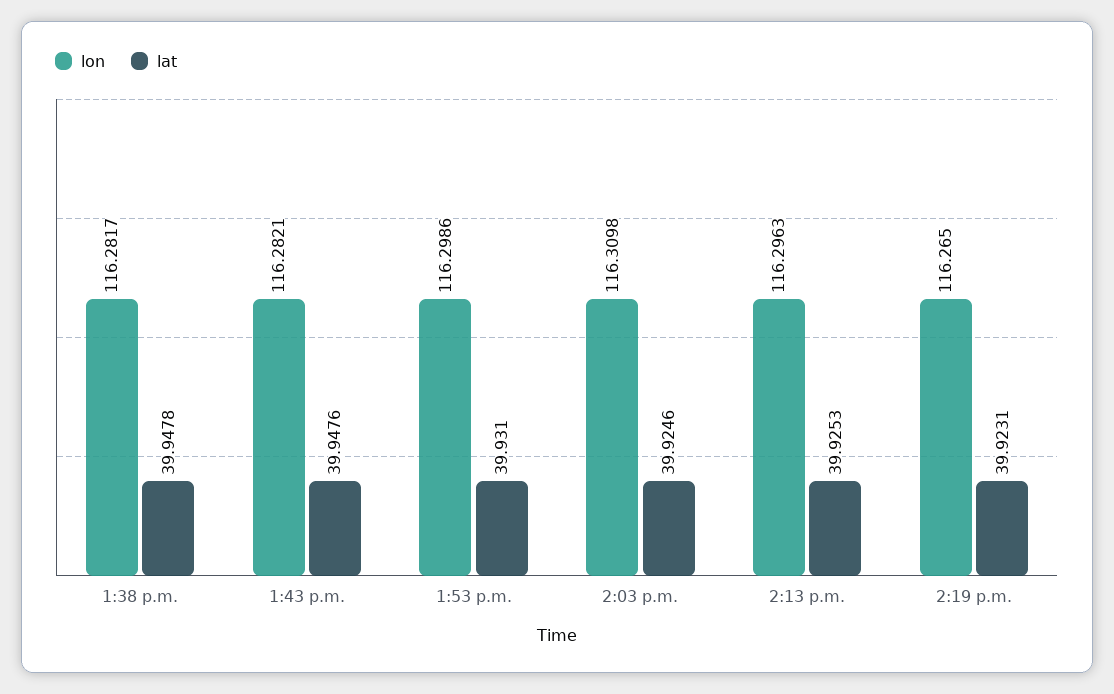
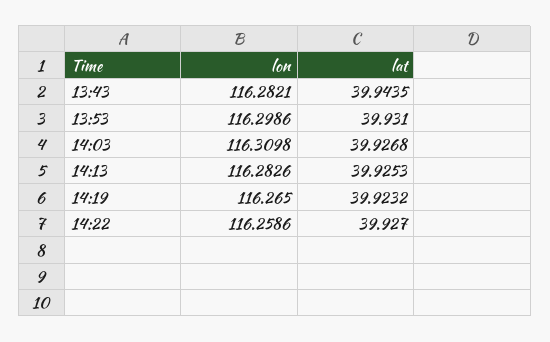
lon, 1:38 p.m.: 116.2817 -> none
lat, 1:38 p.m.: 39.9478 -> none
lat, 1:43 p.m.: 39.9476 -> 39.9435
lat, 2:03 p.m.: 39.9246 -> 39.9268
lon, 2:13 p.m.: 116.2963 -> 116.2826
lat, 2:19 p.m.: 39.9231 -> 39.9232
lon, 14:22: none -> 116.2586
lat, 14:22: none -> 39.927

